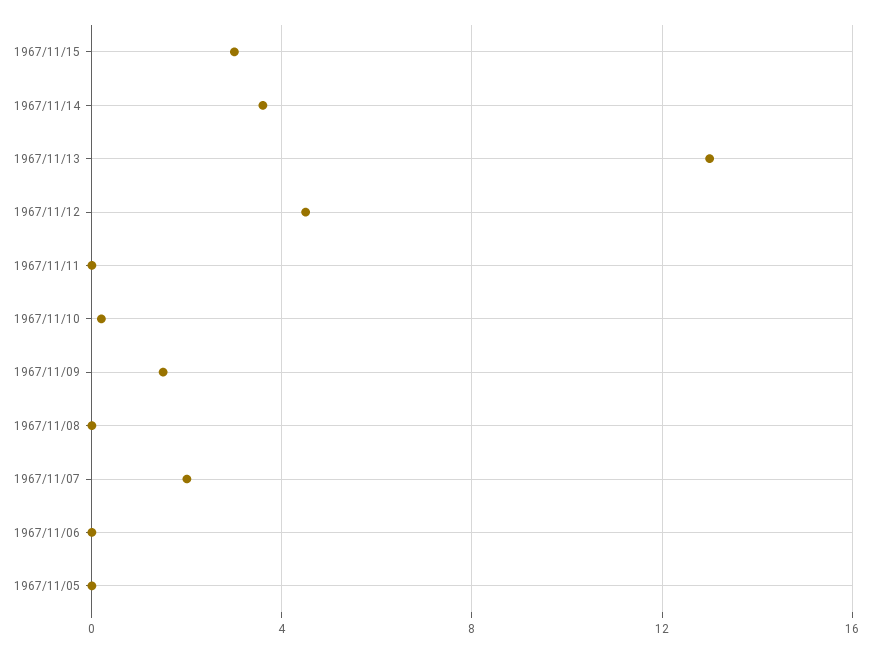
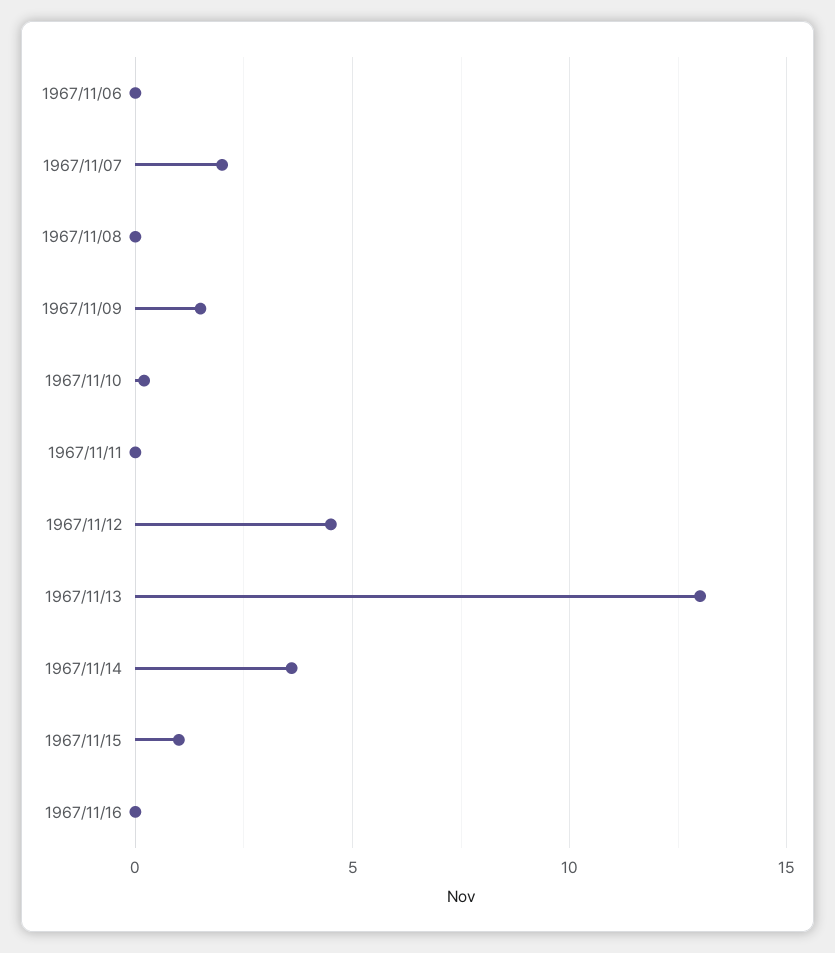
1967/11/15: 3 -> 1
1967/11/05: 0 -> none
1967/11/16: none -> 0

